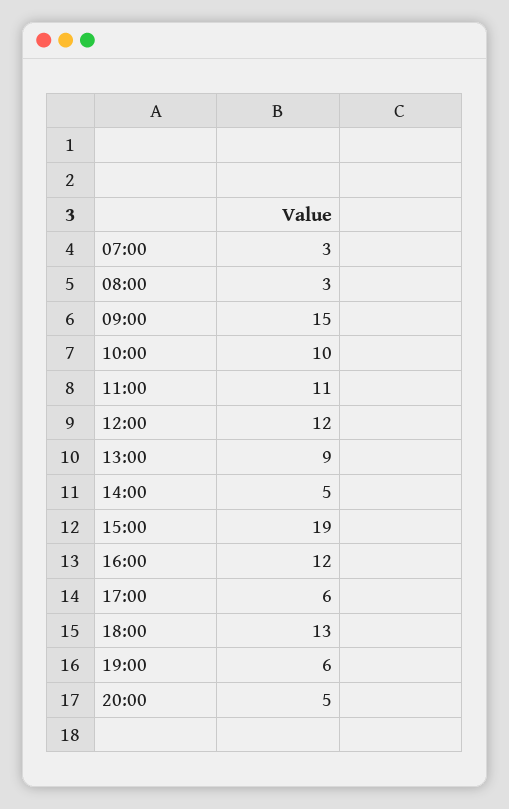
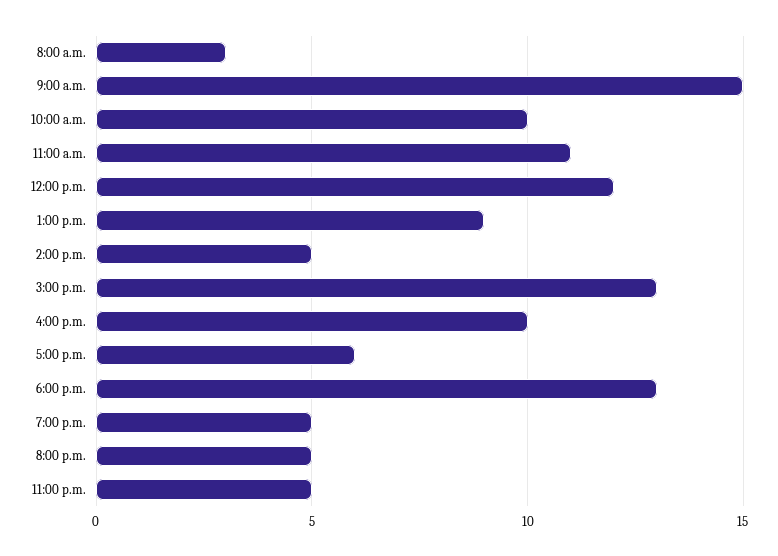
07:00: 3 -> none
15:00: 19 -> 13
16:00: 12 -> 10
19:00: 6 -> 5
11:00 p.m.: none -> 5

